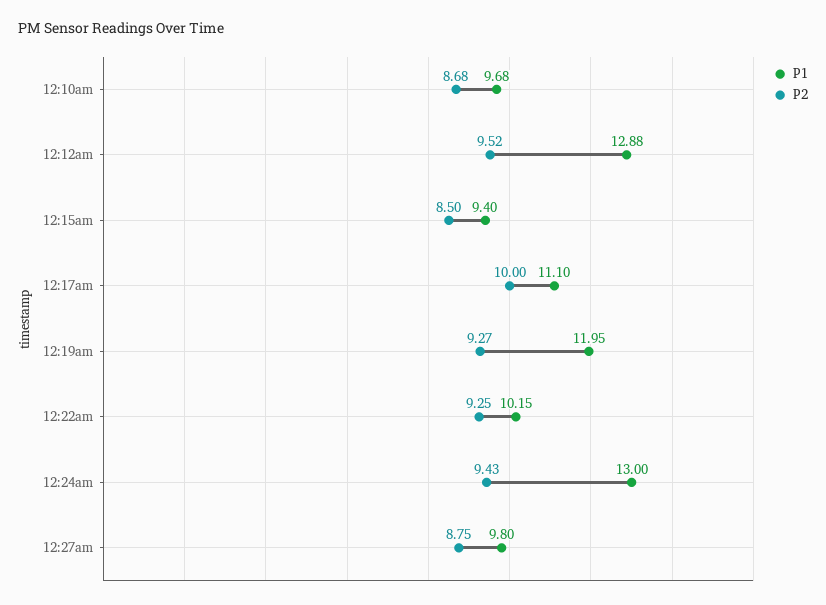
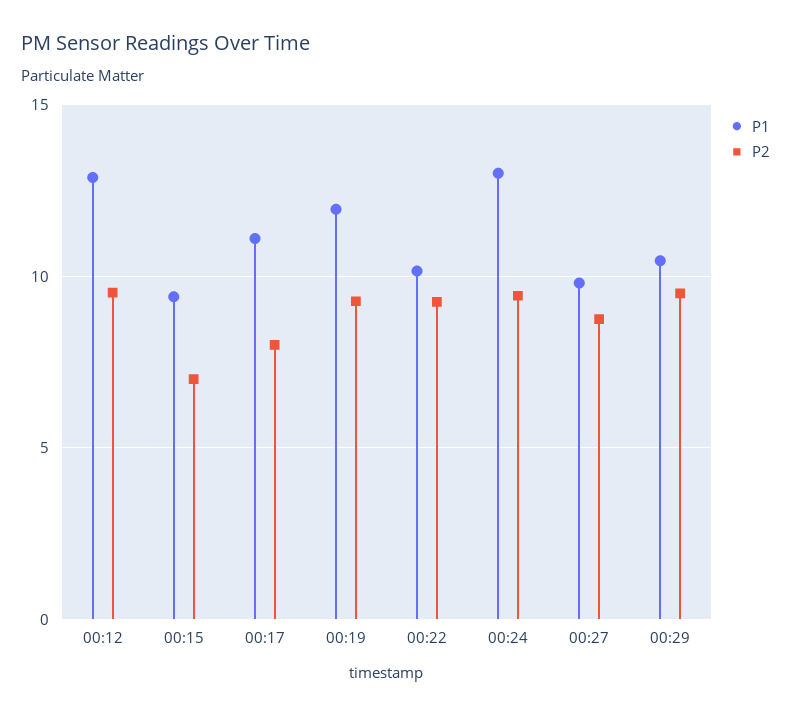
P1, 12:10am: 9.68 -> none
P2, 12:10am: 8.68 -> none
P2, 12:15am: 8.5 -> 7
P2, 12:17am: 10 -> 8
P1, 00:29: none -> 10.5
P2, 00:29: none -> 9.5

